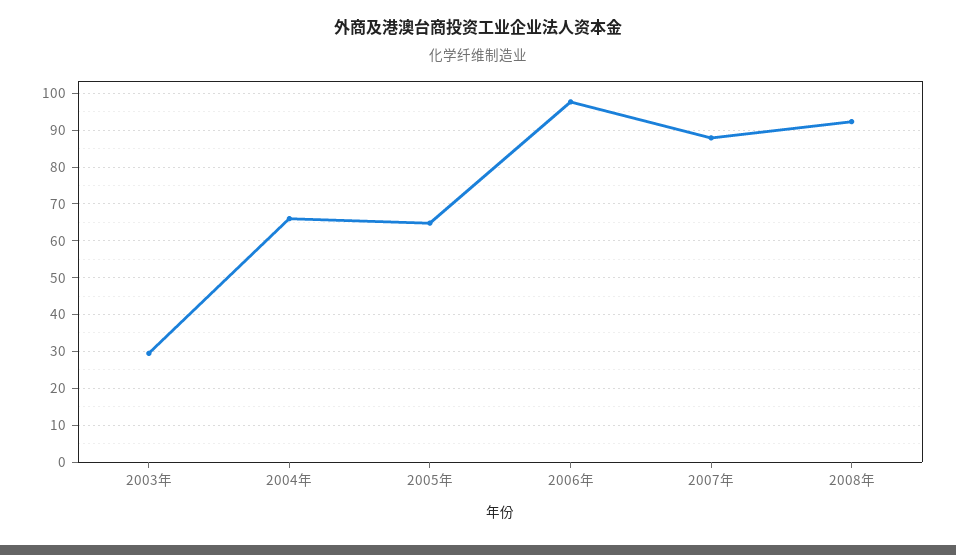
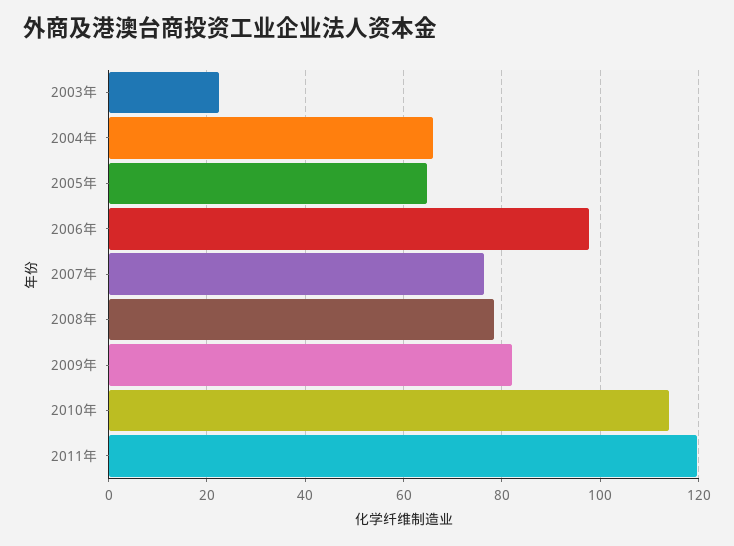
2003年: 30 -> 22
2007年: 88 -> 76
2008年: 92 -> 78
2009年: none -> 82
2010年: none -> 114
2011年: none -> 120

